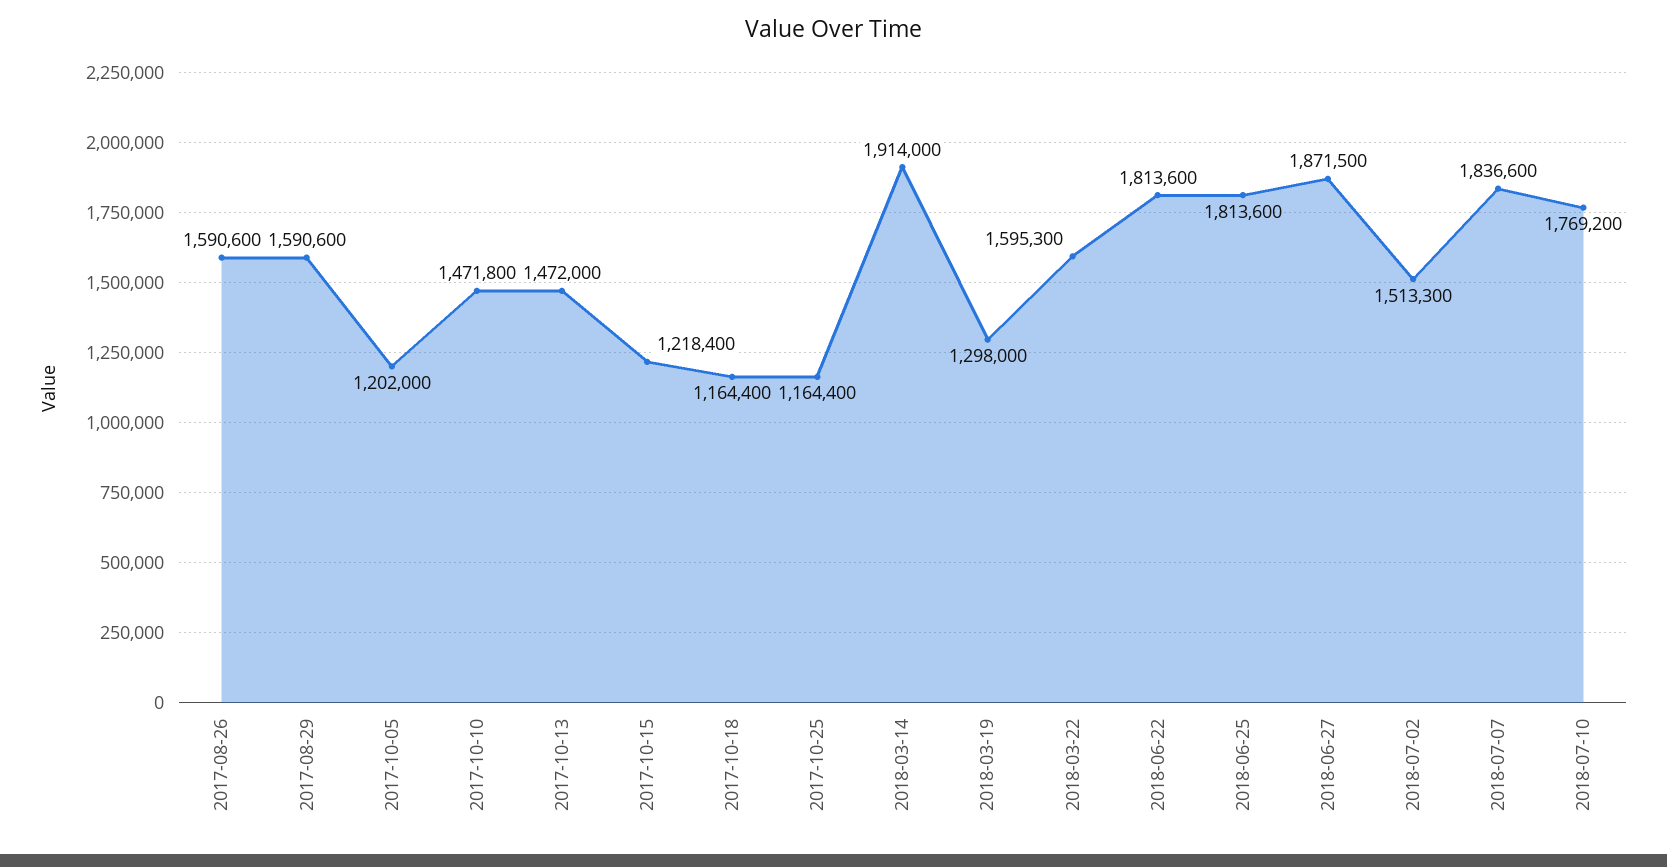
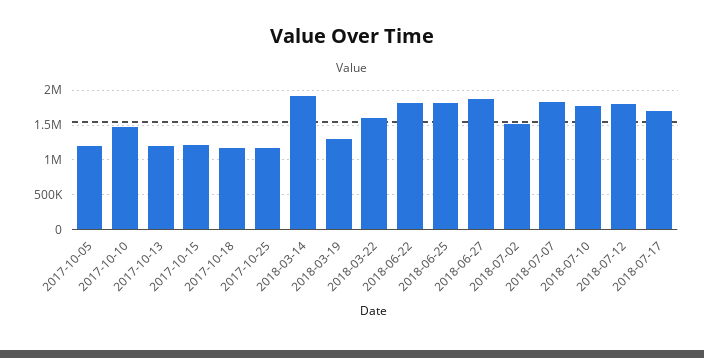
2017-08-26: 1590600 -> none
2017-08-29: 1590600 -> none
2017-10-13: 1472000 -> 1200000
2018-07-12: none -> 1800000
2018-07-17: none -> 1700000

